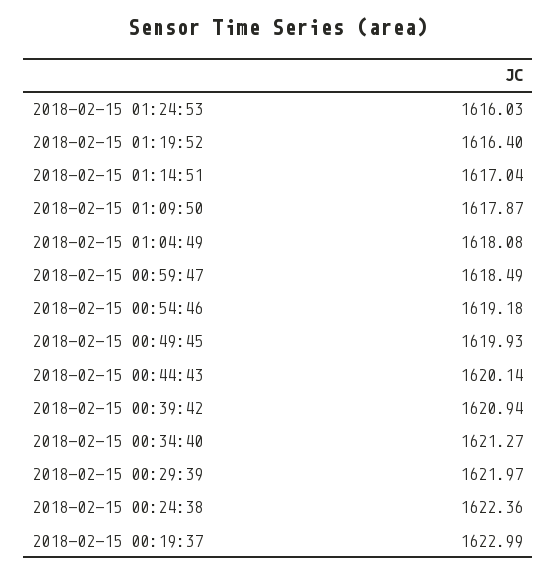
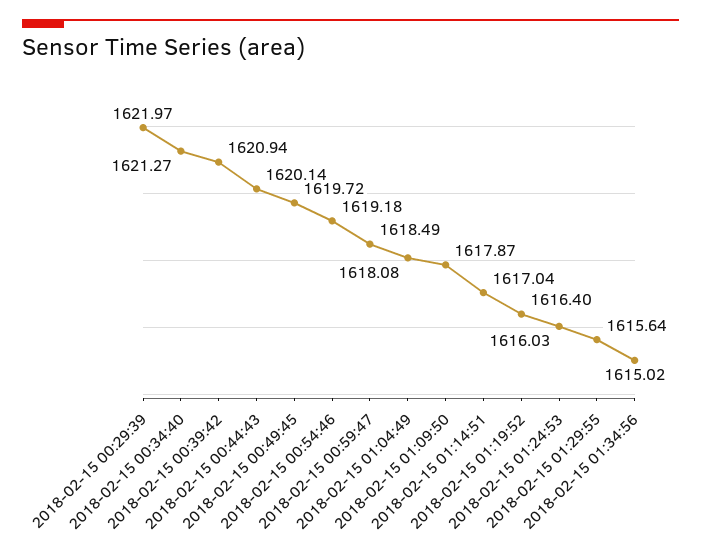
2018-02-15 00:49:45: 1619.93 -> 1619.72
2018-02-15 00:24:38: 1622.36 -> none
2018-02-15 00:19:37: 1622.99 -> none
2018-02-15 01:29:55: none -> 1615.64
2018-02-15 01:34:56: none -> 1615.02

